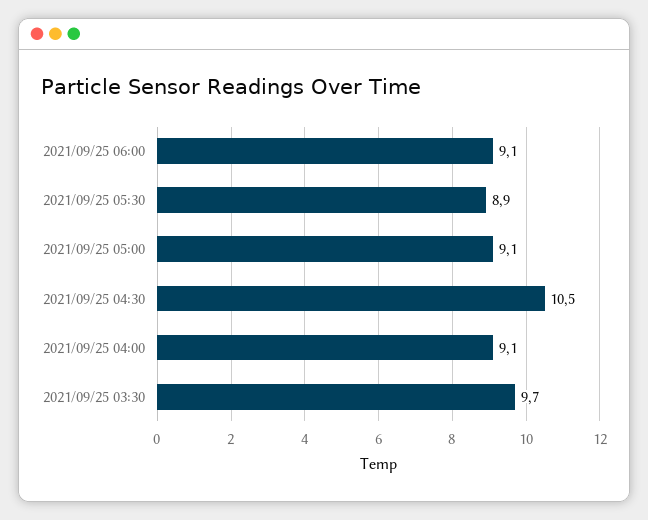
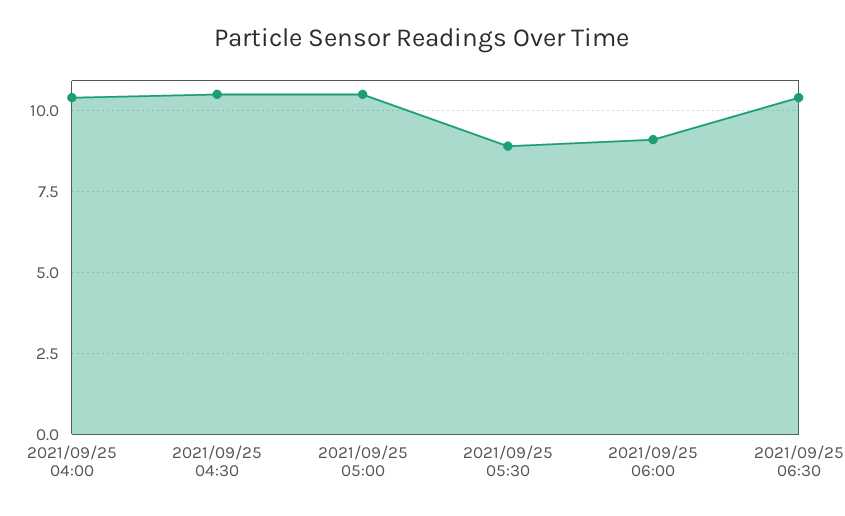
2021/09/25 05:00: 9.1 -> 10.5
2021/09/25 04:00: 9.1 -> 10.5
2021/09/25 03:30: 9.7 -> none
2021/09/25 06:30: none -> 10.5

